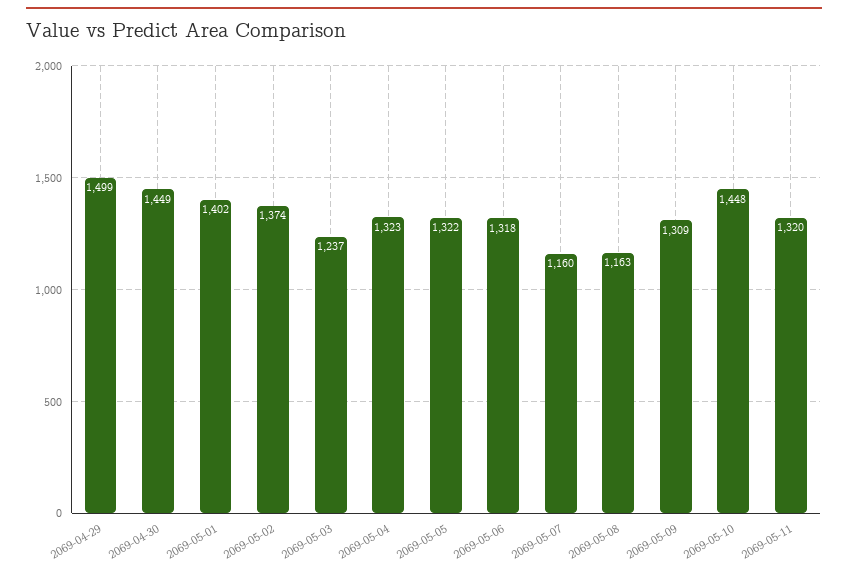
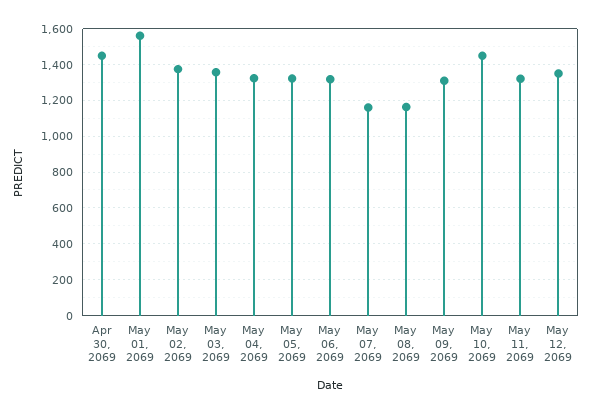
2069-04-29: 1499 -> none
2069-05-01: 1402 -> 1550
2069-05-03: 1237 -> 1350
May 12, 2069: none -> 1350

